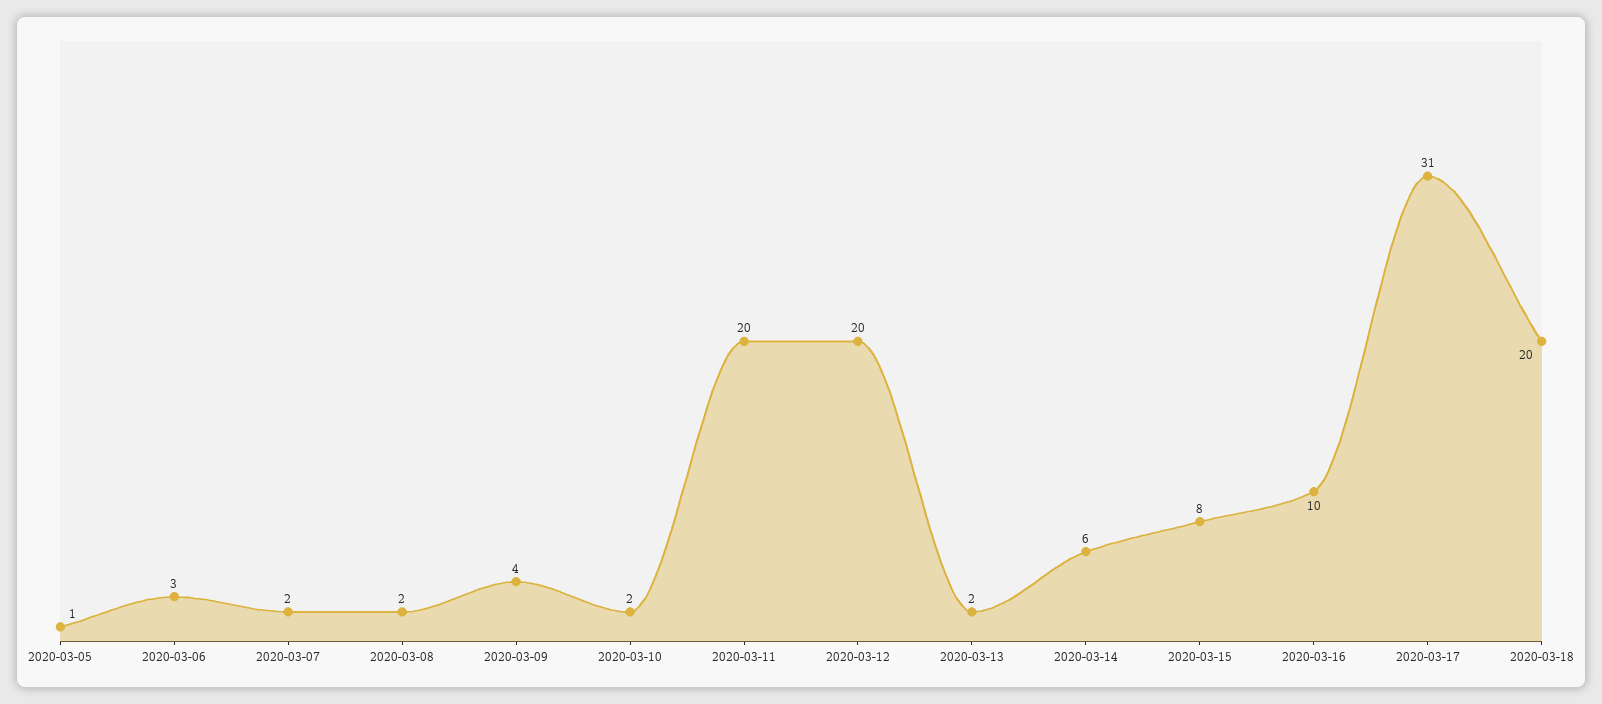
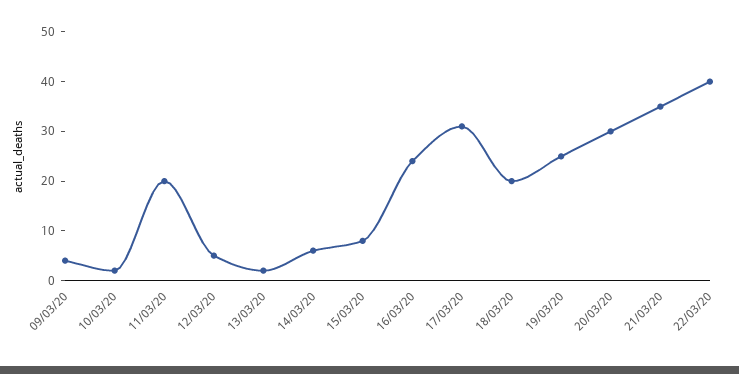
2020-03-05: 1 -> none
2020-03-06: 3 -> none
2020-03-07: 2 -> none
2020-03-08: 2 -> none
2020-03-12: 20 -> 5
2020-03-16: 10 -> 25
19/03/20: none -> 25
20/03/20: none -> 30
21/03/20: none -> 35
22/03/20: none -> 40

